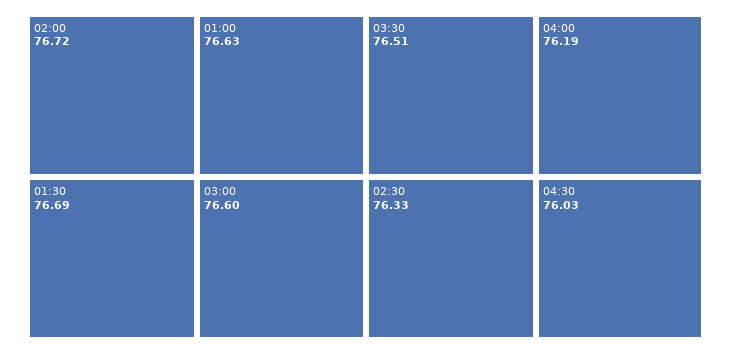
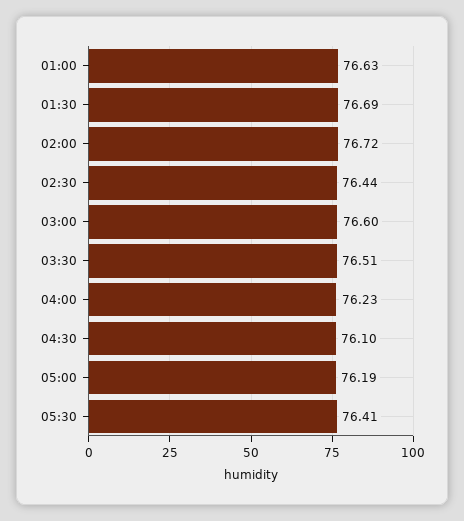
02:30: 76.33 -> 76.44
04:00: 76.19 -> 76.23
04:30: 76.03 -> 76.1
05:00: none -> 76.19
05:30: none -> 76.41

